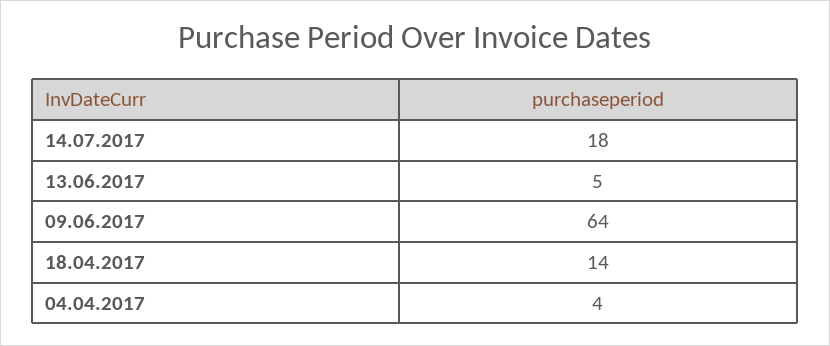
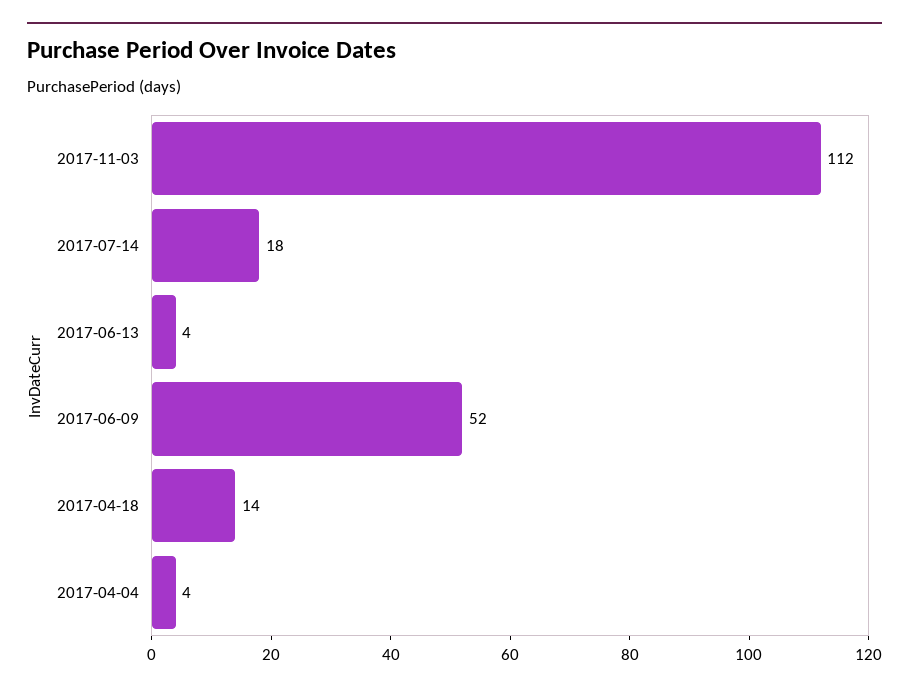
13.06.2017: 5 -> 4
09.06.2017: 64 -> 52
2017-11-03: none -> 112

